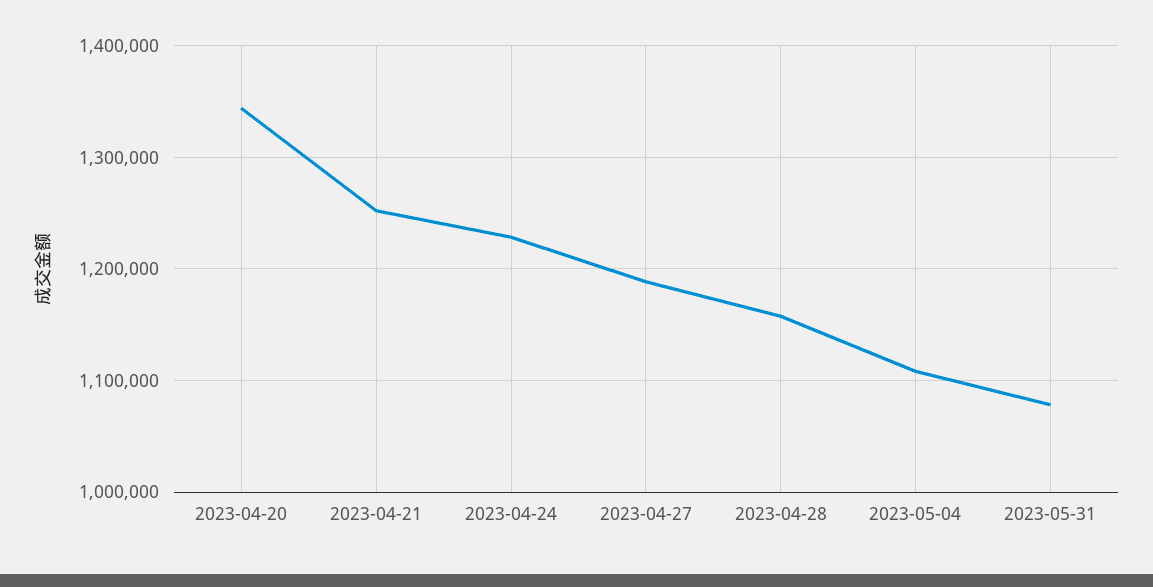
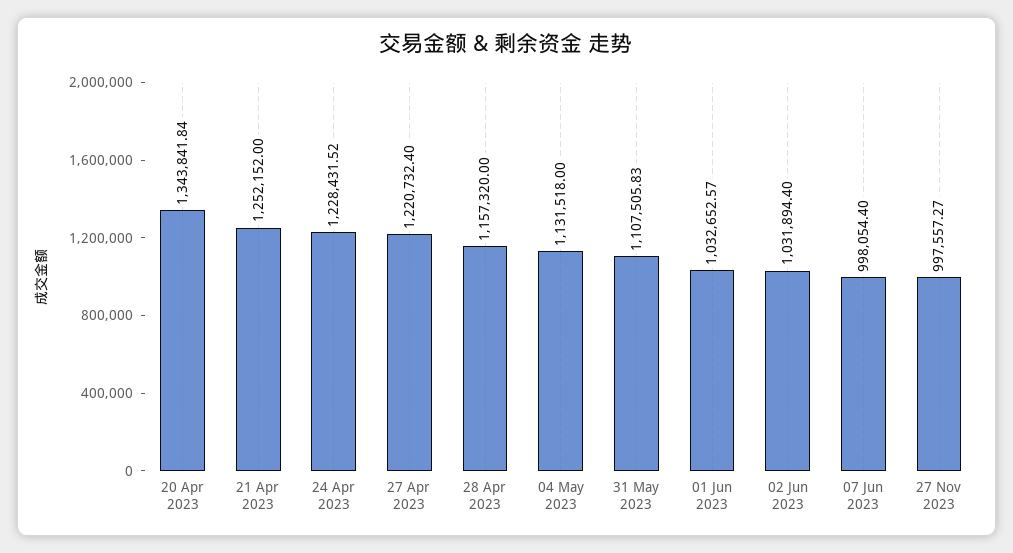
2023-04-27: 1190000 -> 1220732.4
2023-05-04: 1110000 -> 1131518
2023-05-31: 1080000 -> 1107505.83
01 Jun 2023: none -> 1032652.57
02 Jun 2023: none -> 1031894.4
07 Jun 2023: none -> 998054.4
27 Nov 2023: none -> 997557.27

